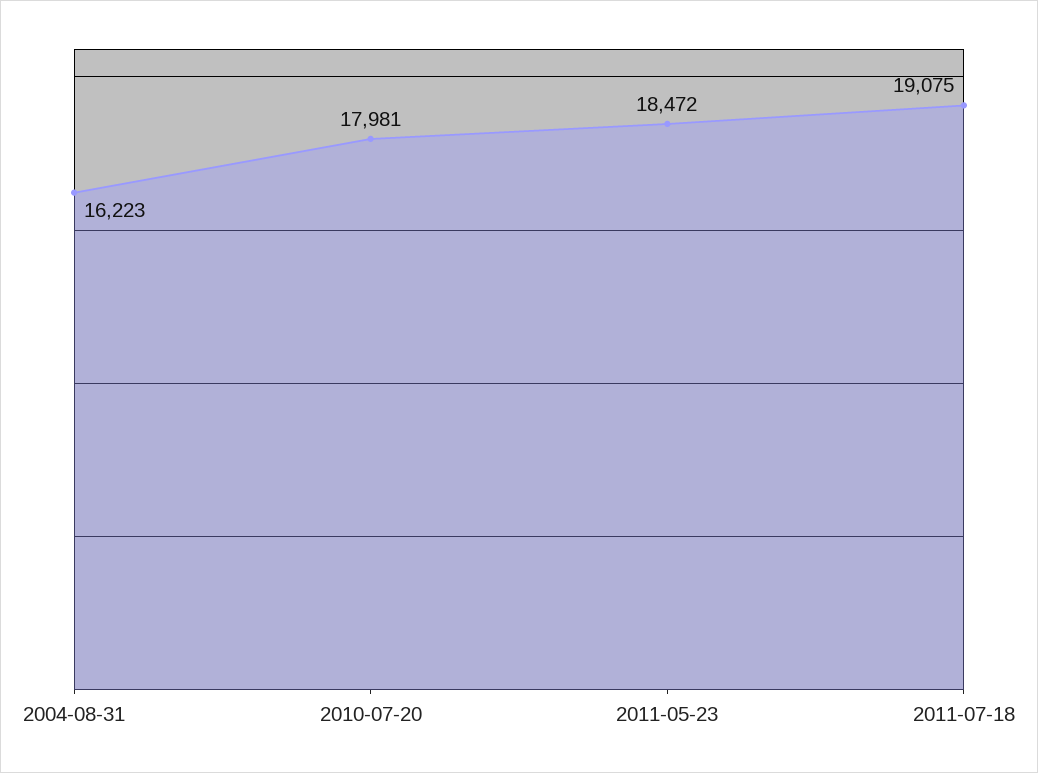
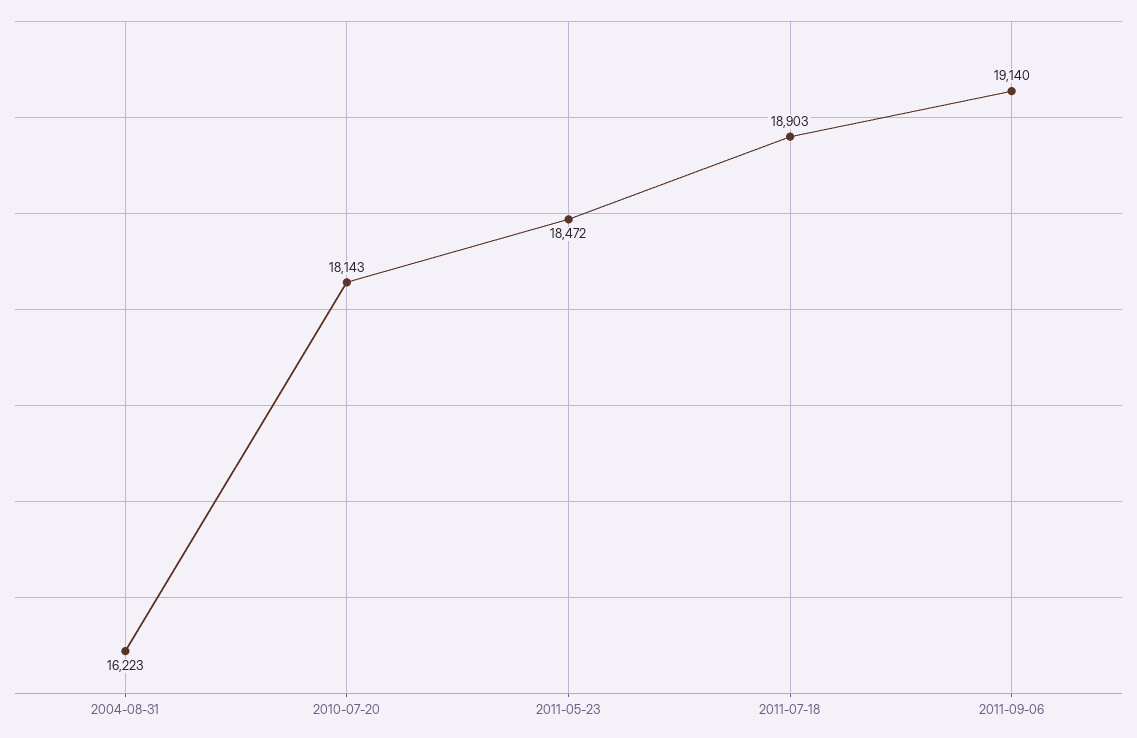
2010-07-20: 17981 -> 18143
2011-07-18: 19075 -> 18903
2011-09-06: none -> 19140

